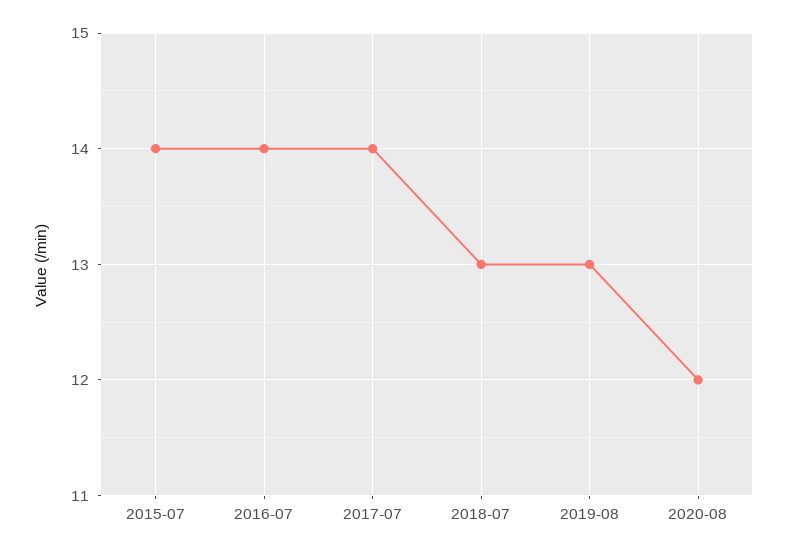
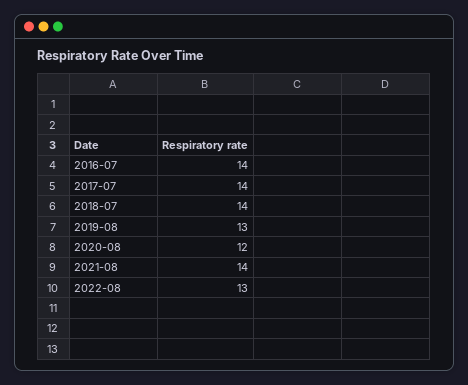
2015-07: 14 -> none
2018-07: 13 -> 14
2021-08: none -> 14
2022-08: none -> 13

